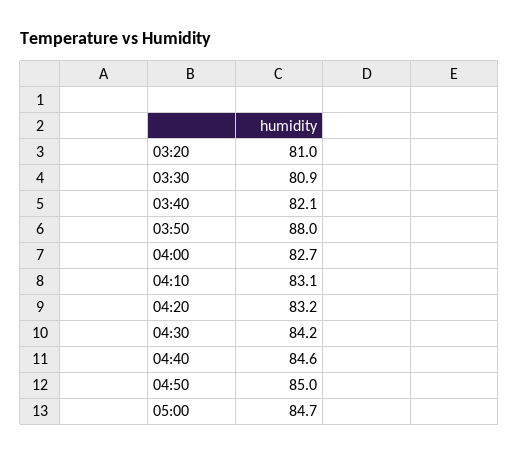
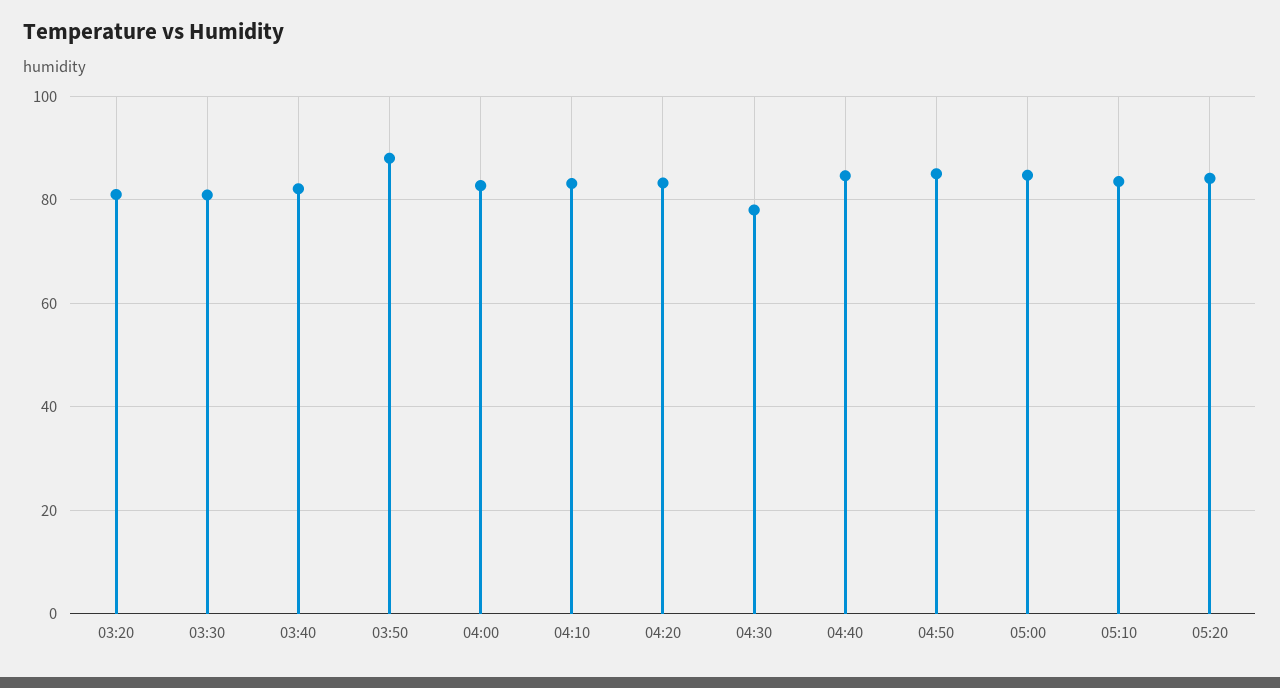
04:30: 84.2 -> 78
05:10: none -> 84
05:20: none -> 84

